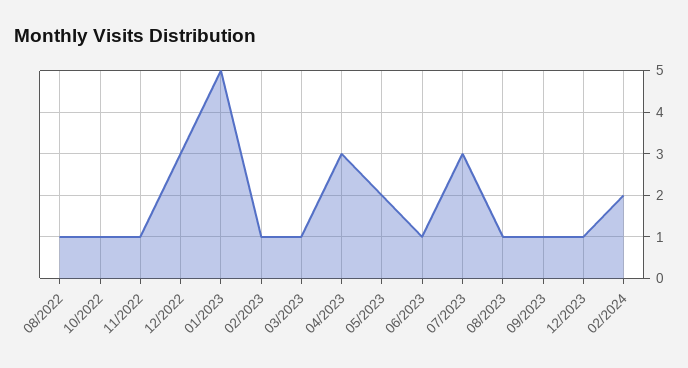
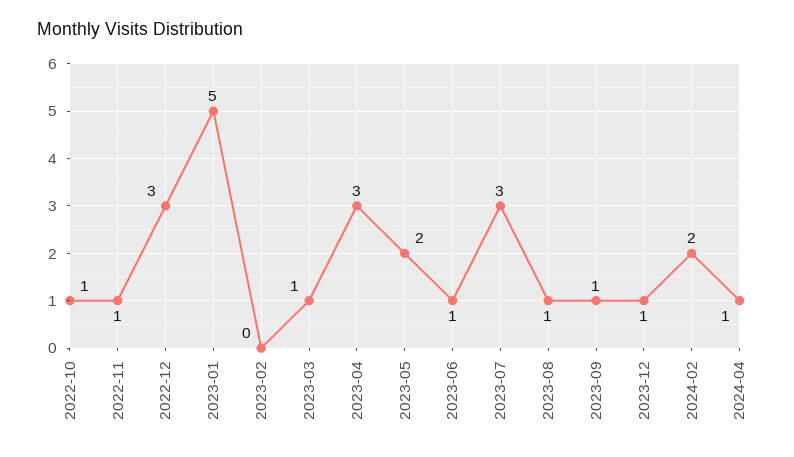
08/2022: 1 -> none
02/2023: 1 -> 0
2024-04: none -> 1

